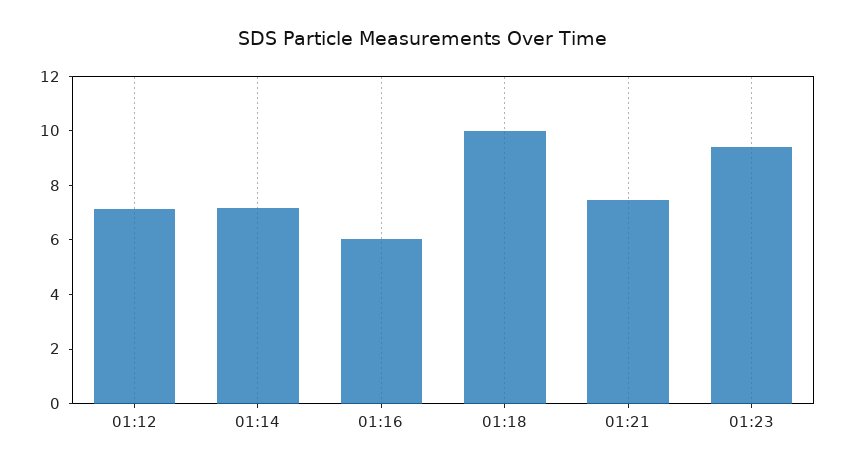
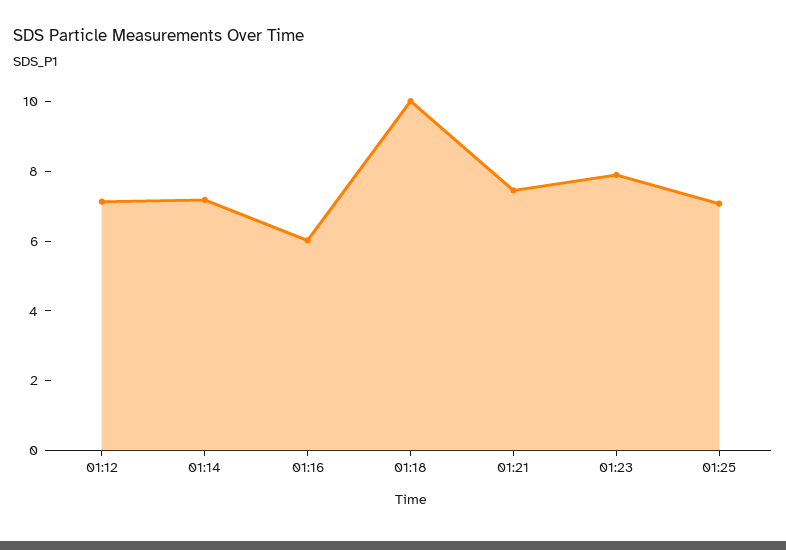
01:23: 9.5 -> 8
01:25: none -> 7

